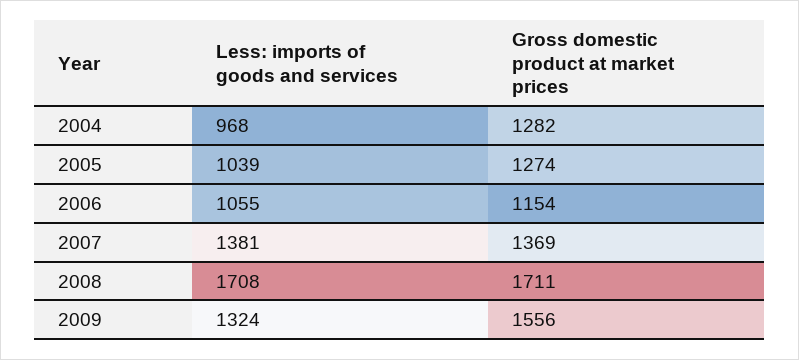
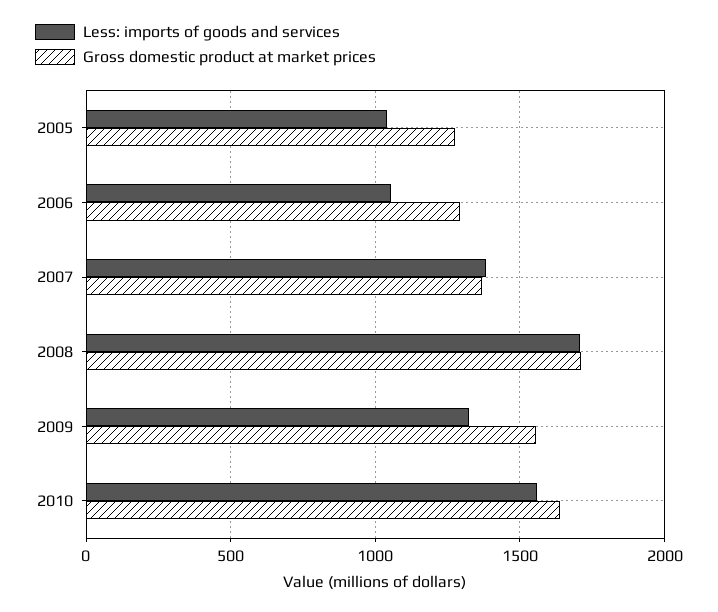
Less: imports of goods and services, 2004: 968 -> none
Gross domestic product at market prices, 2004: 1282 -> none
Gross domestic product at market prices, 2006: 1154 -> 1300
Less: imports of goods and services, 2010: none -> 1550
Gross domestic product at market prices, 2010: none -> 1650

